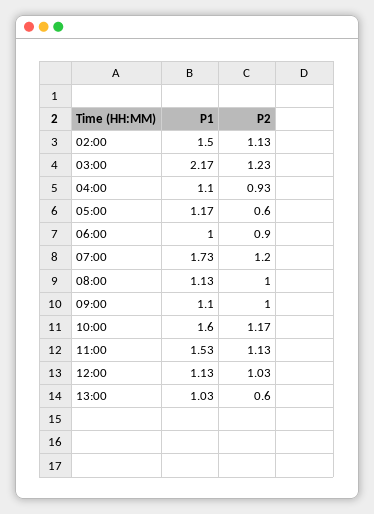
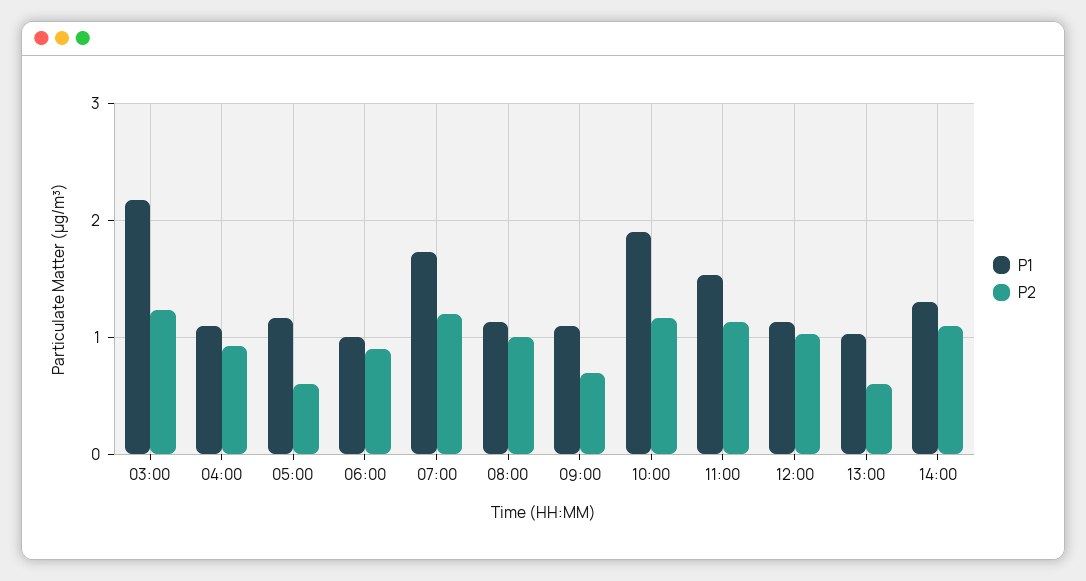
P1, 02:00: 1.5 -> none
P2, 02:00: 1.13 -> none
P2, 09:00: 1 -> 0.7
P1, 10:00: 1.6 -> 1.9
P1, 14:00: none -> 1.3
P2, 14:00: none -> 1.1

